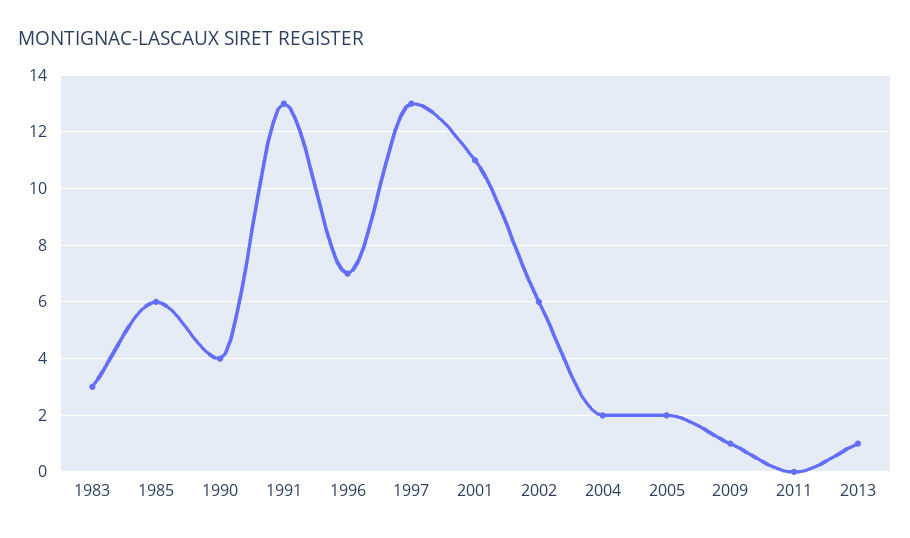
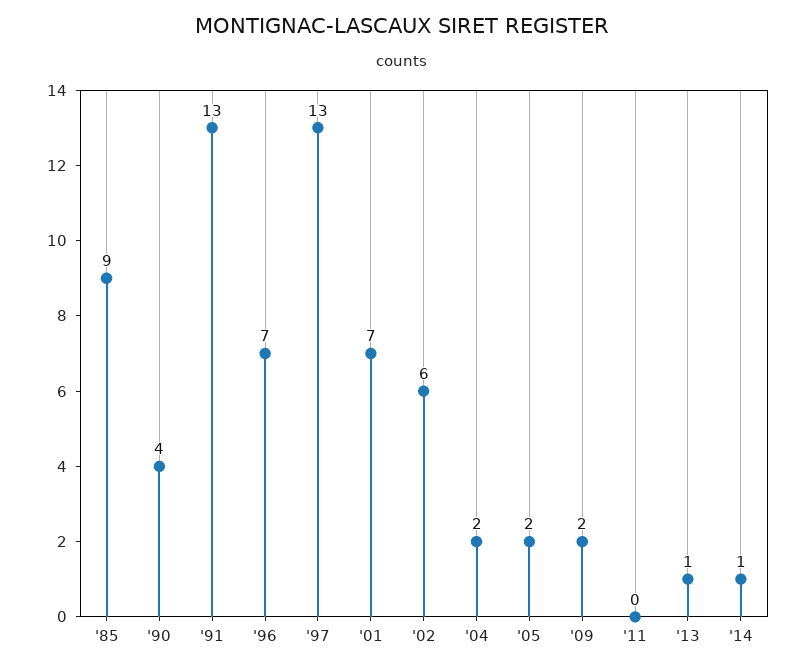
1983: 3 -> none
1985: 6 -> 9
2001: 11 -> 7
2009: 1 -> 2
'14: none -> 1

